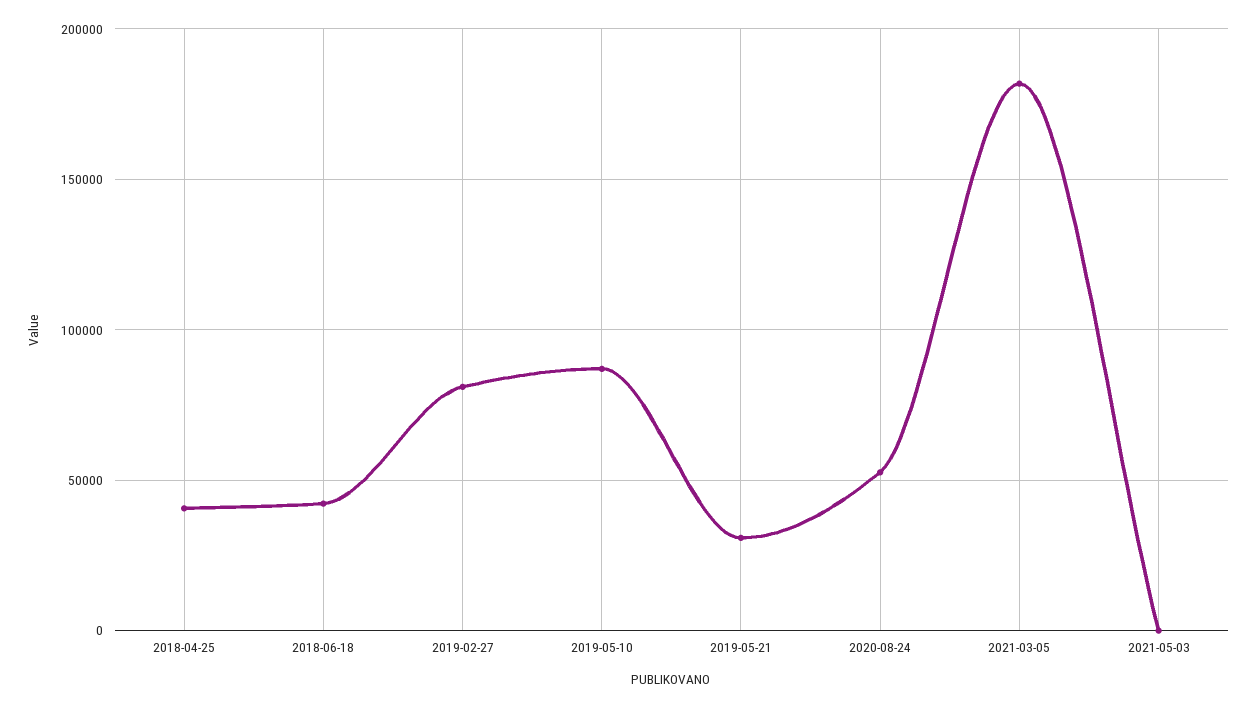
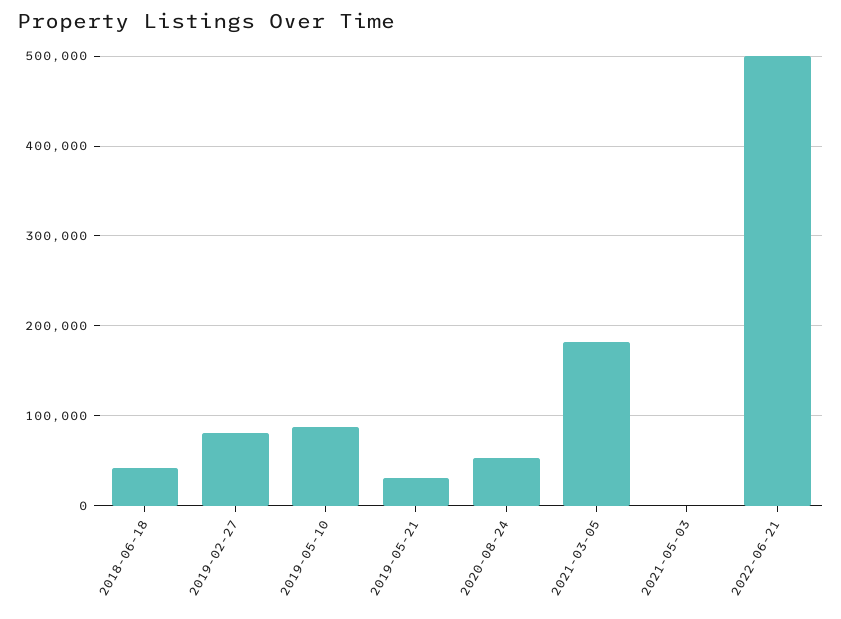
2018-04-25: 40000 -> none
2022-06-21: none -> 500000

